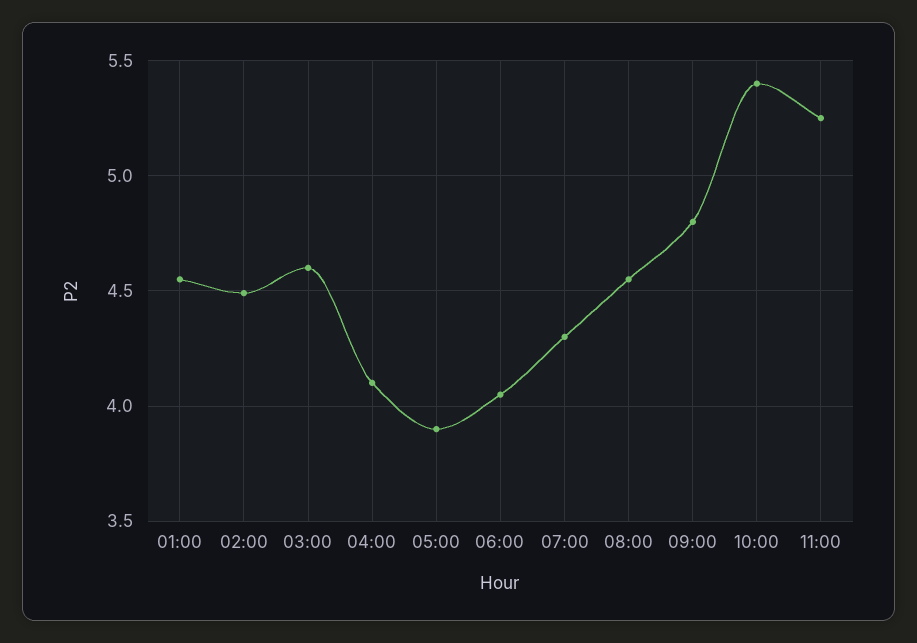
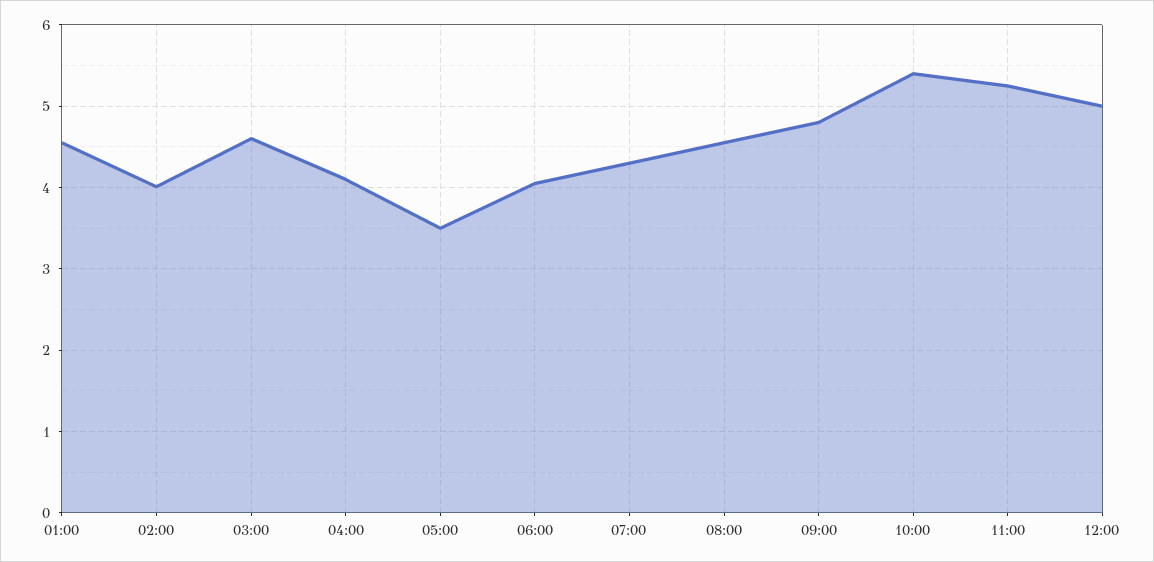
02:00: 4.5 -> 4
05:00: 3.9 -> 3.5
12:00: none -> 5

